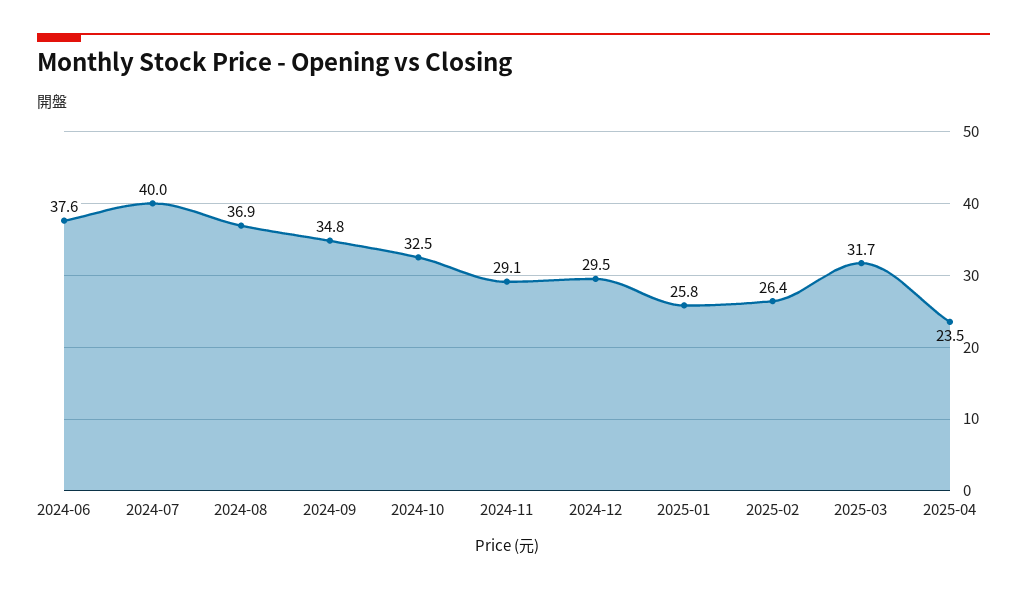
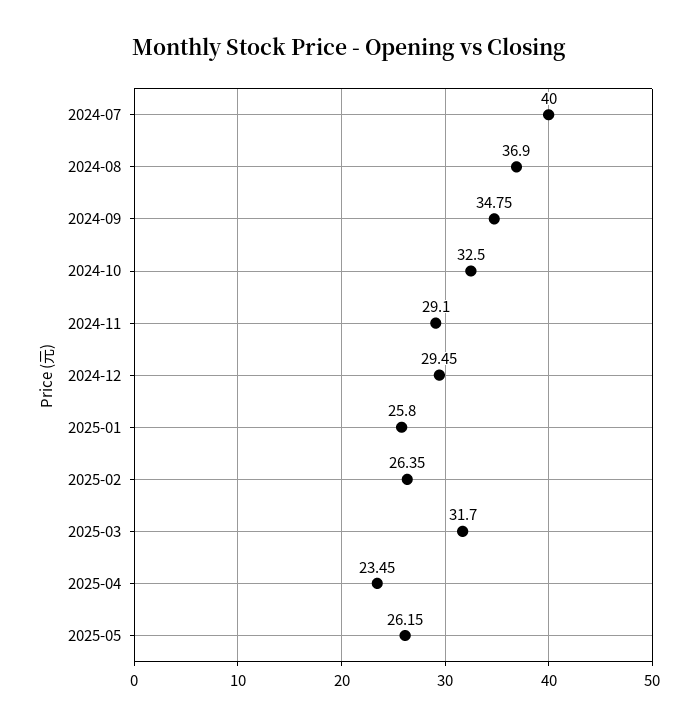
2024-06: 37.6 -> none
2025-05: none -> 26.15

